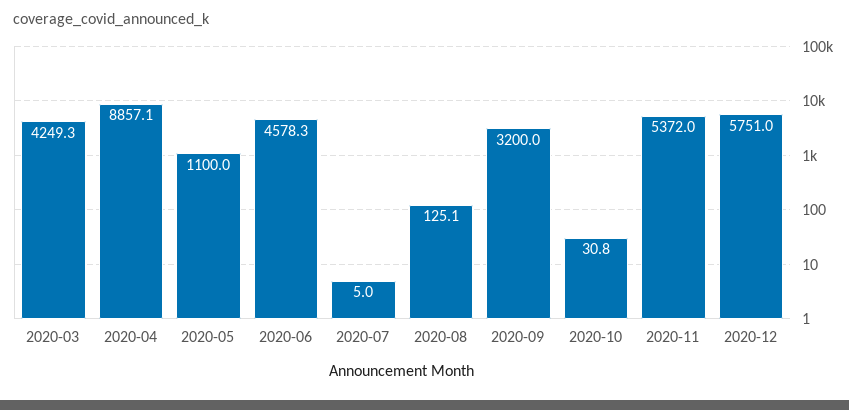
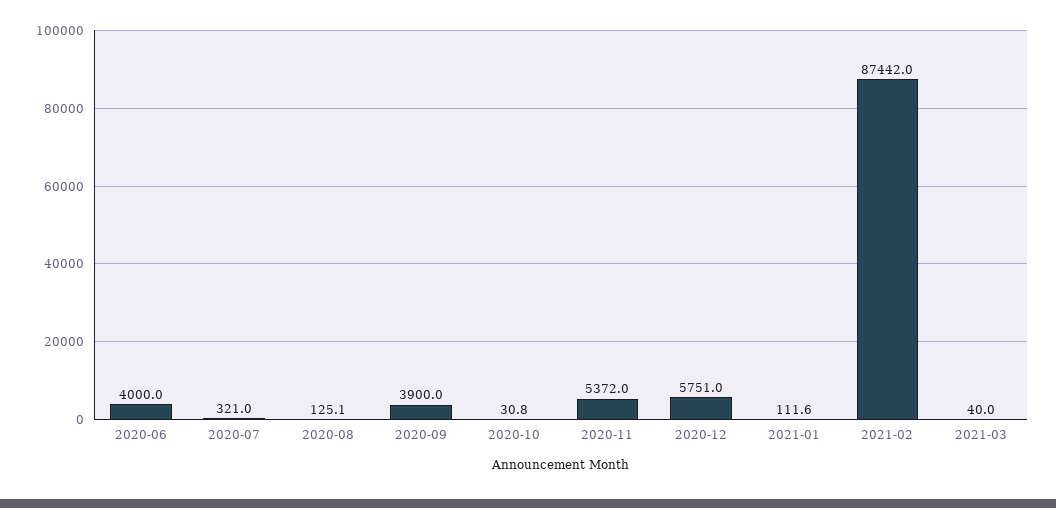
2020-03: 4249.3 -> none
2020-04: 8857.1 -> none
2020-05: 1100 -> none
2020-06: 4578.3 -> 4000
2020-07: 5 -> 321
2020-09: 3200 -> 3900
2021-01: none -> 111.6
2021-02: none -> 87442
2021-03: none -> 40

